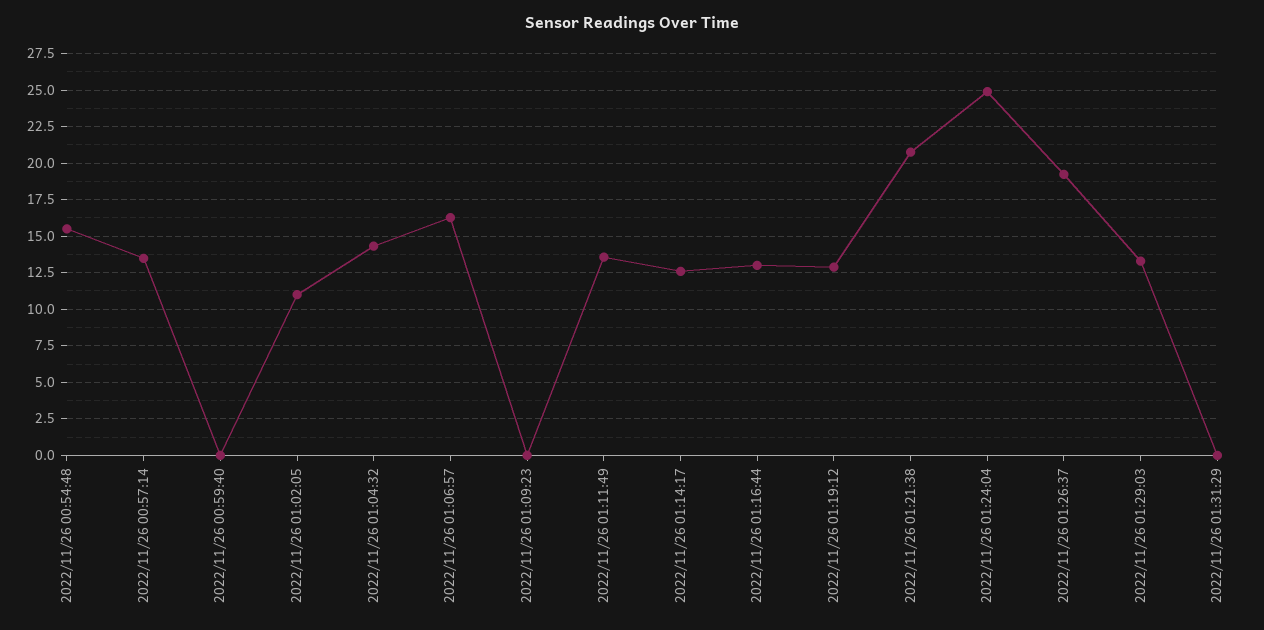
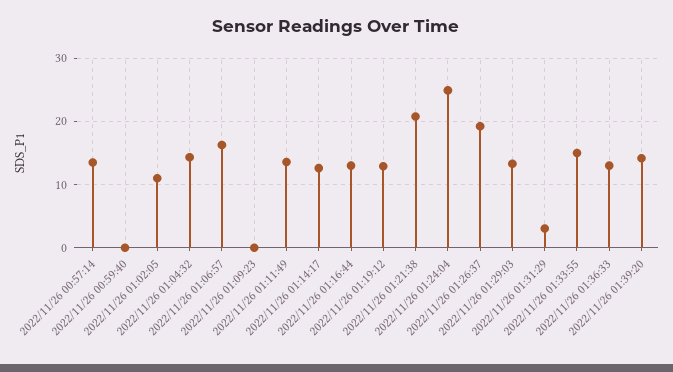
2022/11/26 00:54:48: 15.5 -> none
2022/11/26 01:31:29: 0 -> 3
2022/11/26 01:33:55: none -> 15
2022/11/26 01:36:33: none -> 13
2022/11/26 01:39:20: none -> 14

